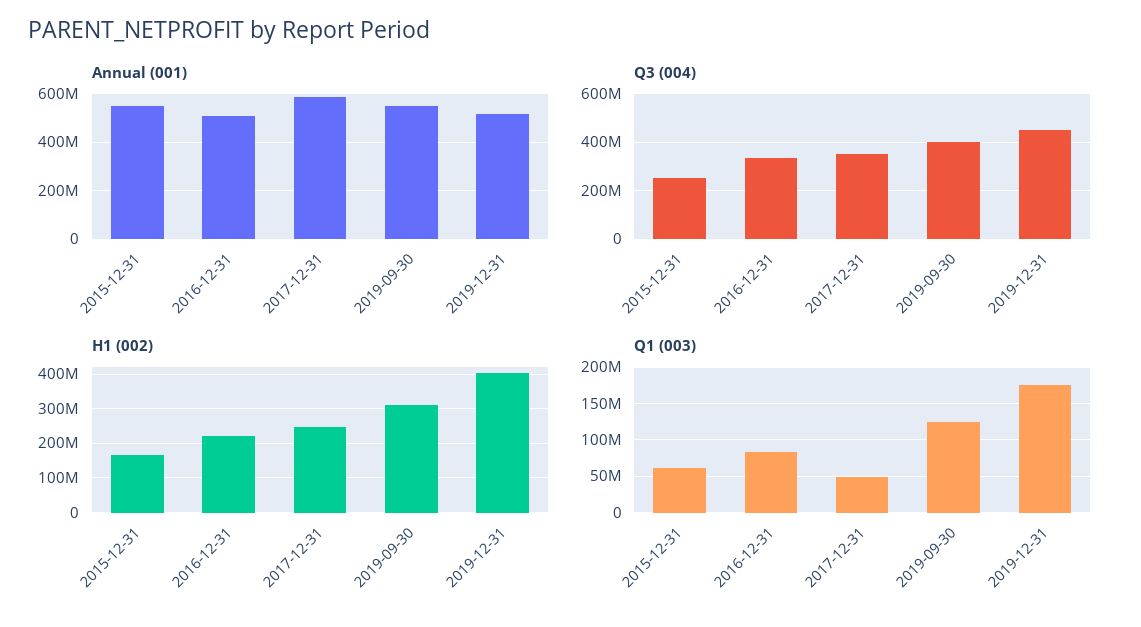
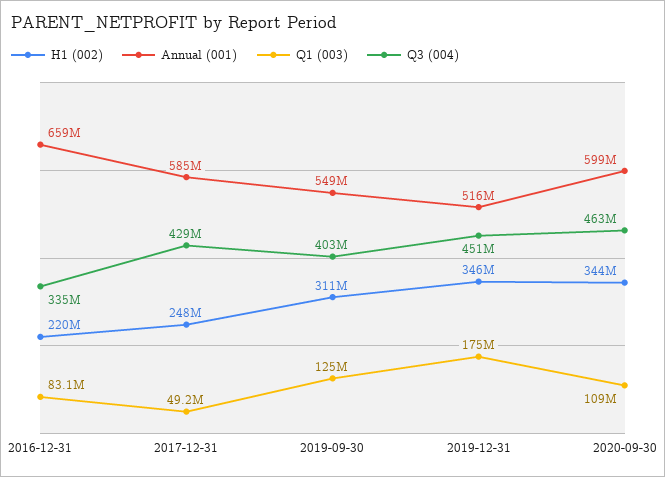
Annual (001), 2015-12-31: 550000000 -> none
Annual (001), 2016-12-31: 500000000 -> 659000000
Q3 (004), 2015-12-31: 250000000 -> none
Q3 (004), 2017-12-31: 350000000 -> 429000000
H1 (002), 2015-12-31: 160000000 -> none
H1 (002), 2019-12-31: 400000000 -> 346000000
Q1 (003), 2015-12-31: 60000000 -> none
H1 (002), 2020-09-30: none -> 344000000
Annual (001), 2020-09-30: none -> 599000000
Q1 (003), 2020-09-30: none -> 109000000
Q3 (004), 2020-09-30: none -> 463000000

